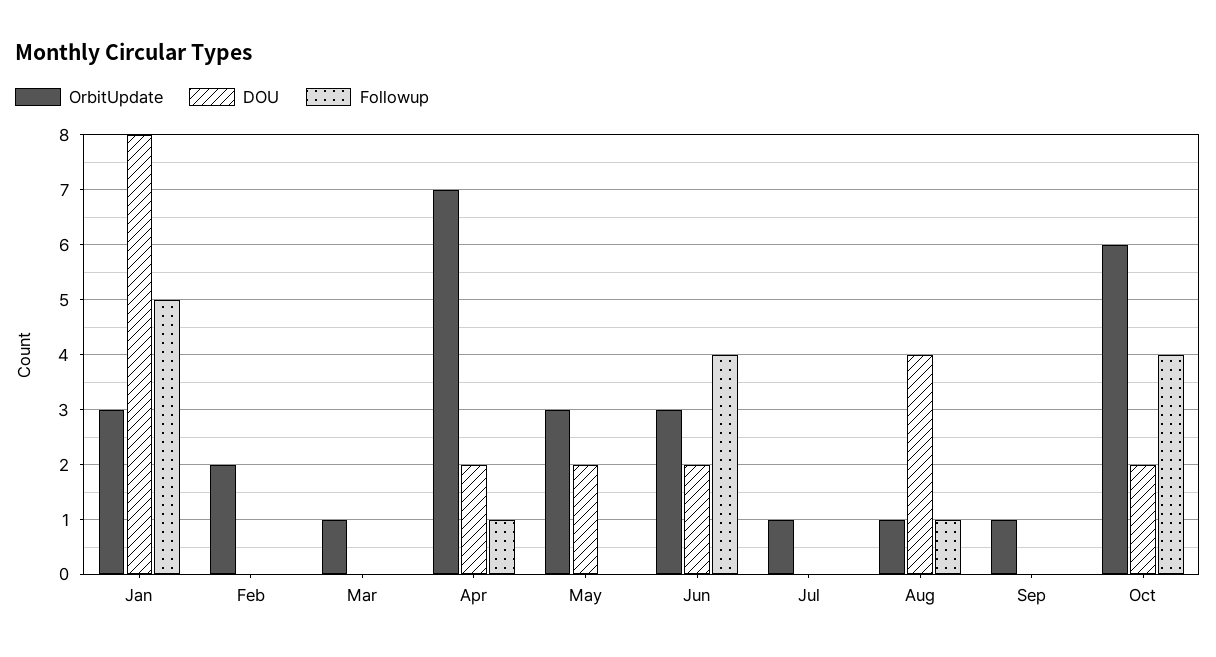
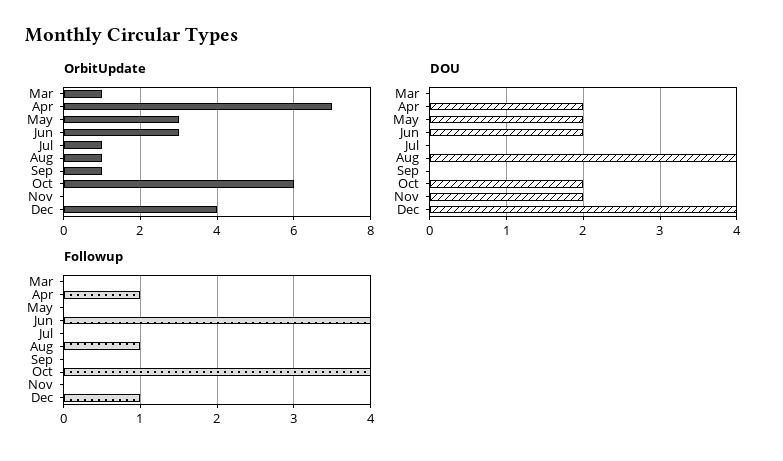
OrbitUpdate, Jan: 3 -> none
DOU, Jan: 8 -> none
Followup, Jan: 5 -> none
OrbitUpdate, Feb: 2 -> none
DOU, Feb: 0 -> none
Followup, Feb: 0 -> none
OrbitUpdate, Nov: none -> 0
OrbitUpdate, Dec: none -> 4
DOU, Nov: none -> 2
DOU, Dec: none -> 4
Followup, Nov: none -> 0
Followup, Dec: none -> 1

